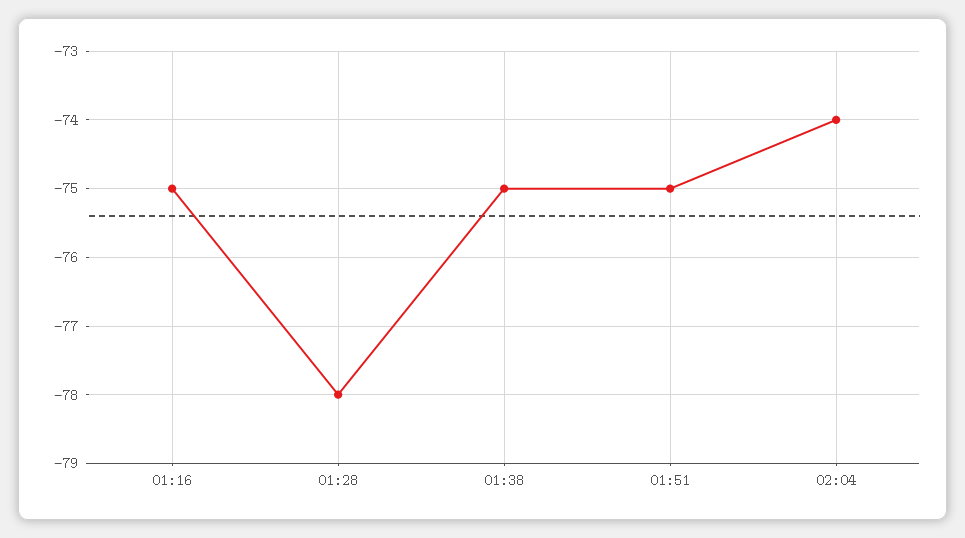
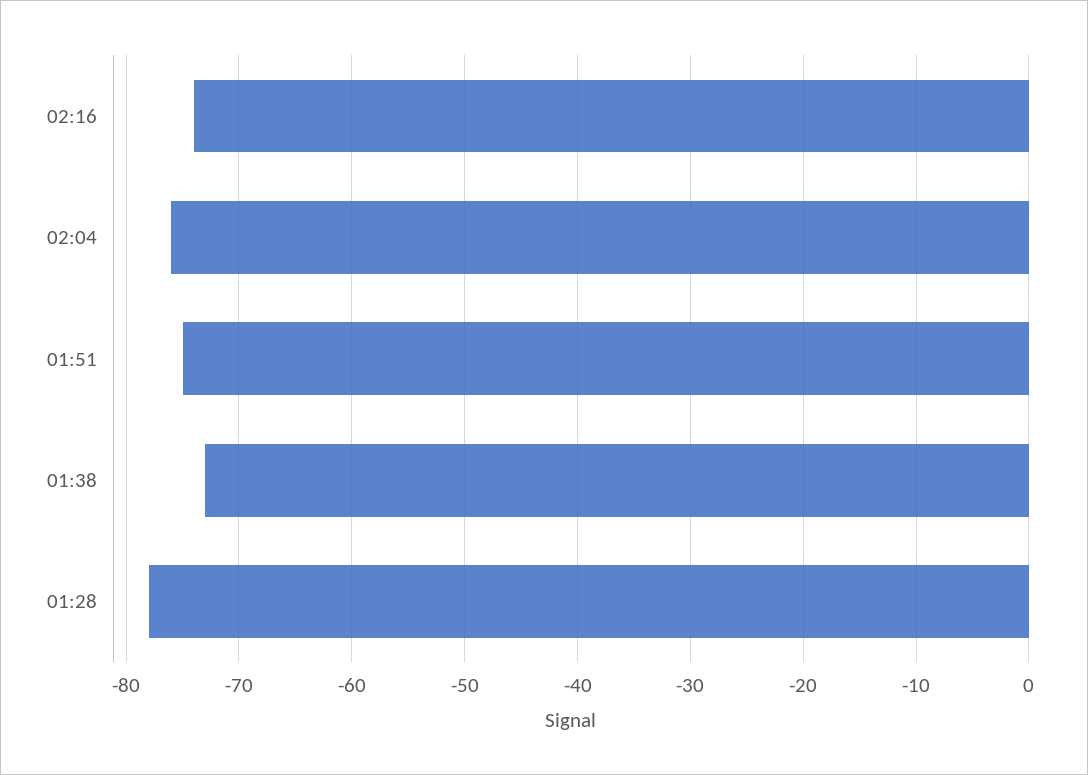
01:16: -75 -> none
01:38: -75 -> -73
02:04: -74 -> -76
02:16: none -> -74

